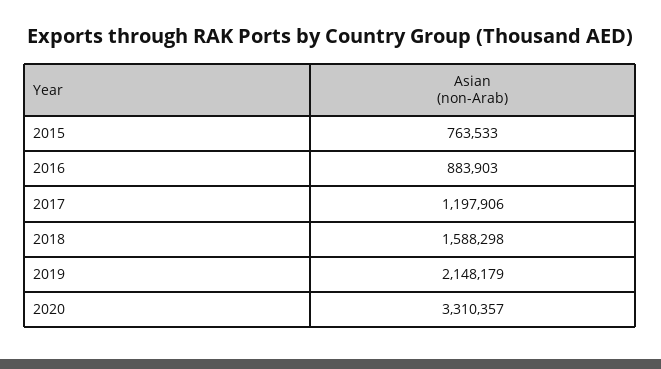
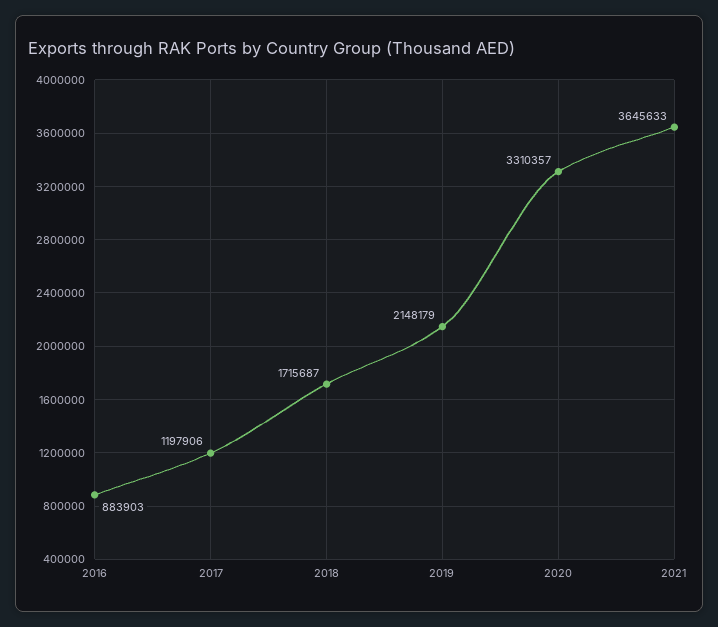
2015: 763533 -> none
2018: 1588298 -> 1715687
2021: none -> 3645633

